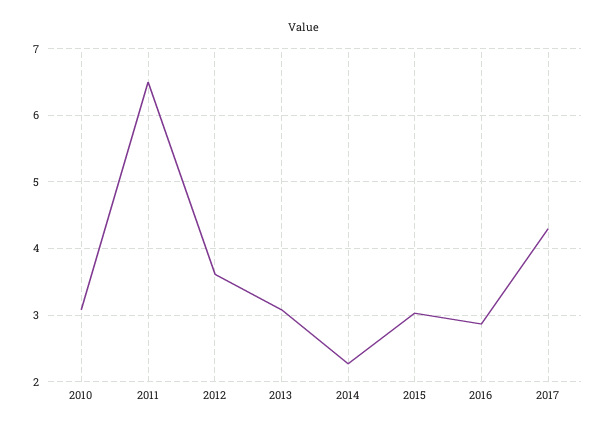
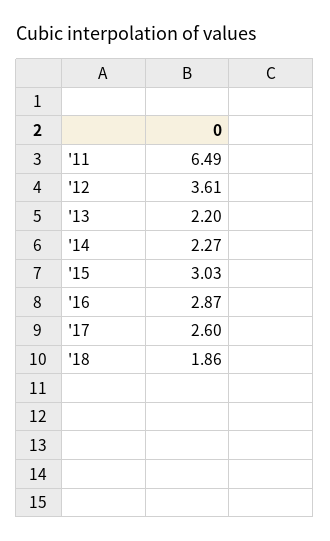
2010: 3.1 -> none
2013: 3.1 -> 2.2
2017: 4.3 -> 2.6
'18: none -> 1.86

